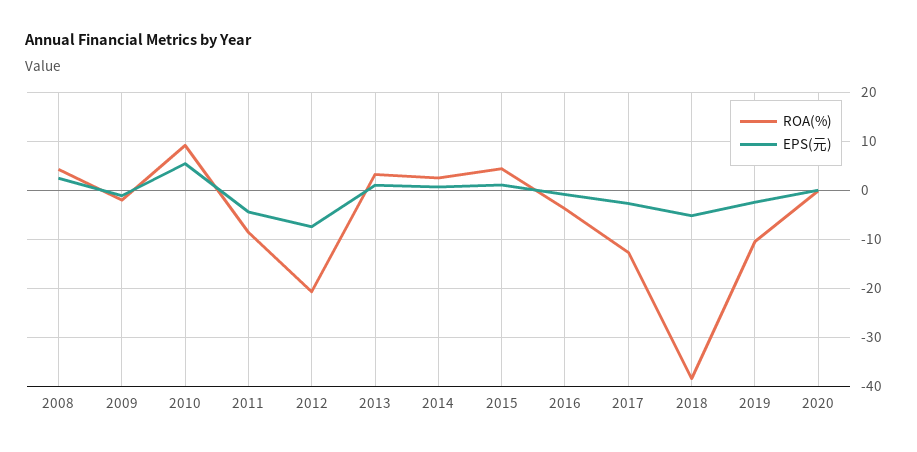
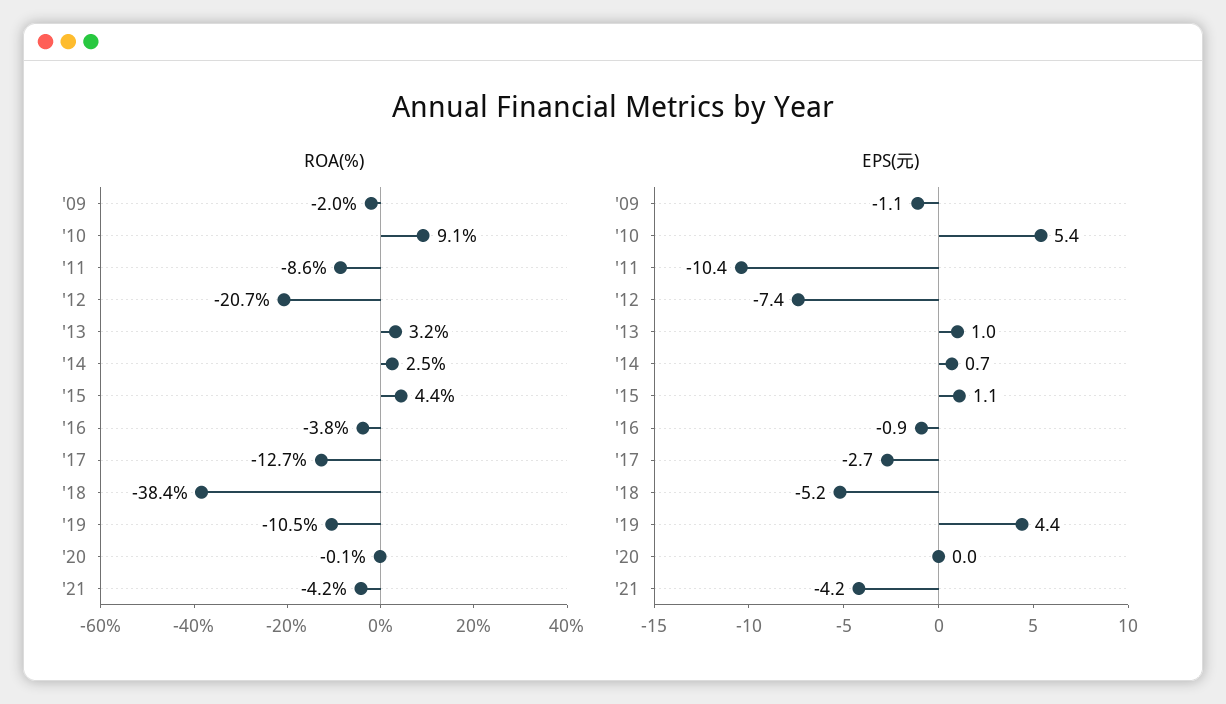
ROA(%), 2008: 4 -> none
EPS(元), 2008: 2 -> none
EPS(元), 2011: -4 -> -10.4
EPS(元), 2019: -2 -> 4.4
ROA(%), '21: none -> -4.2
EPS(元), '21: none -> -4.2

